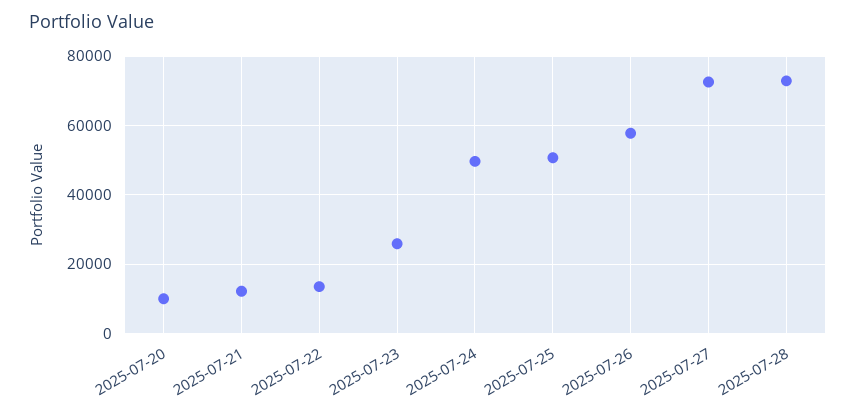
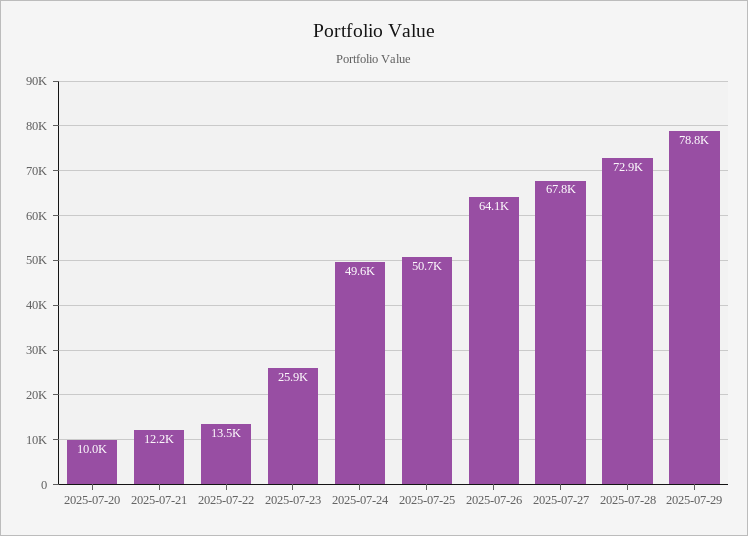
2025-07-26: 58000 -> 64100
2025-07-27: 72000 -> 67800
2025-07-29: none -> 78800

